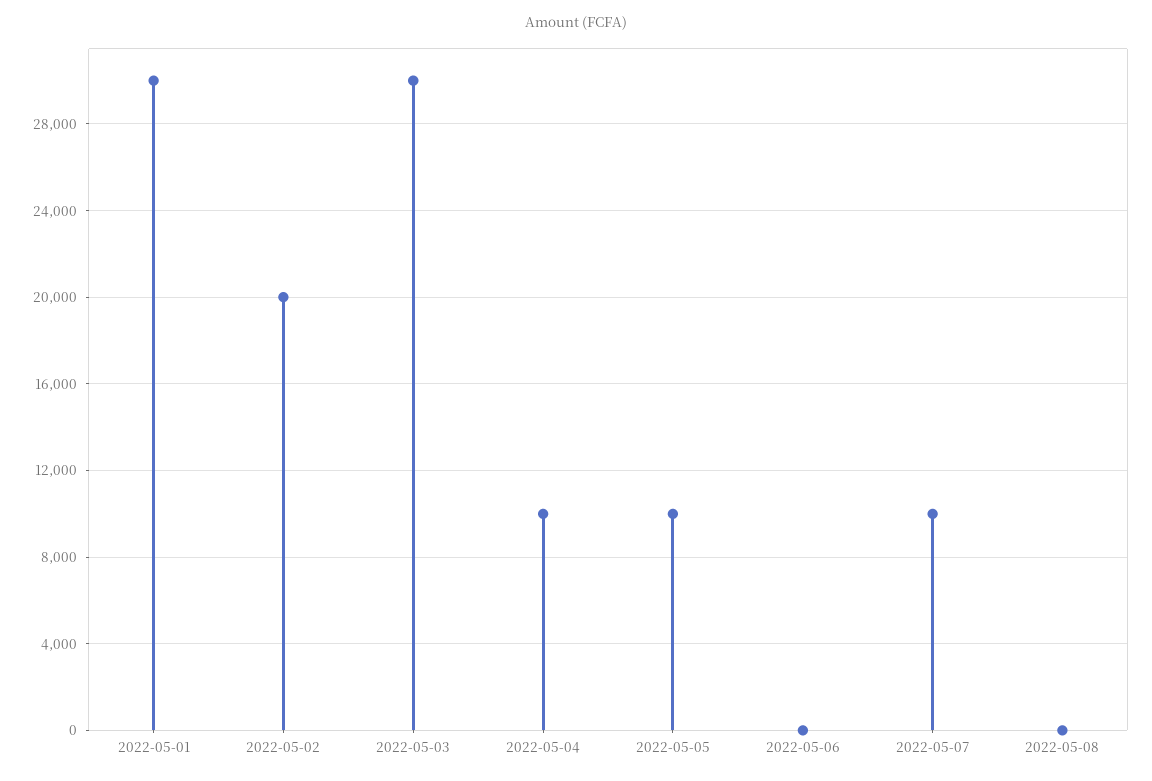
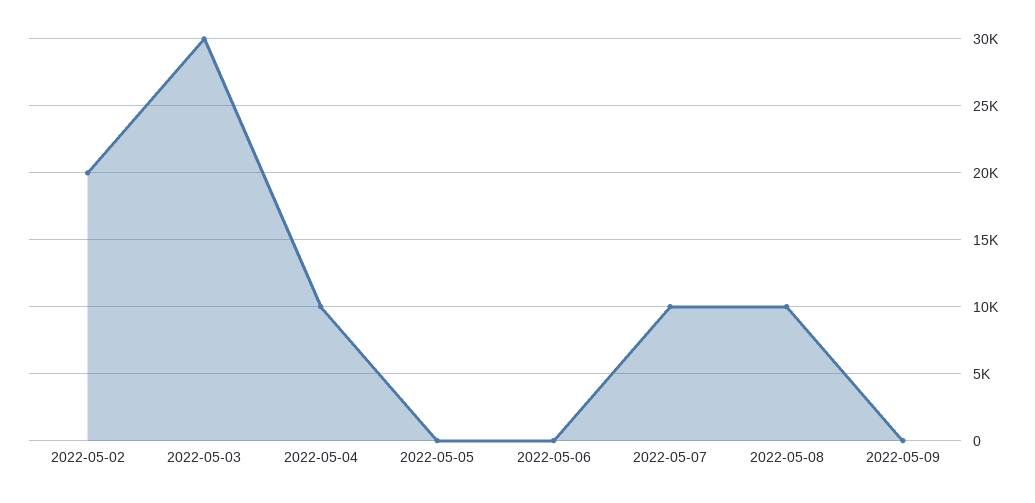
2022-05-01: 30000 -> none
2022-05-05: 10000 -> 0
2022-05-08: 0 -> 10000
2022-05-09: none -> 0

